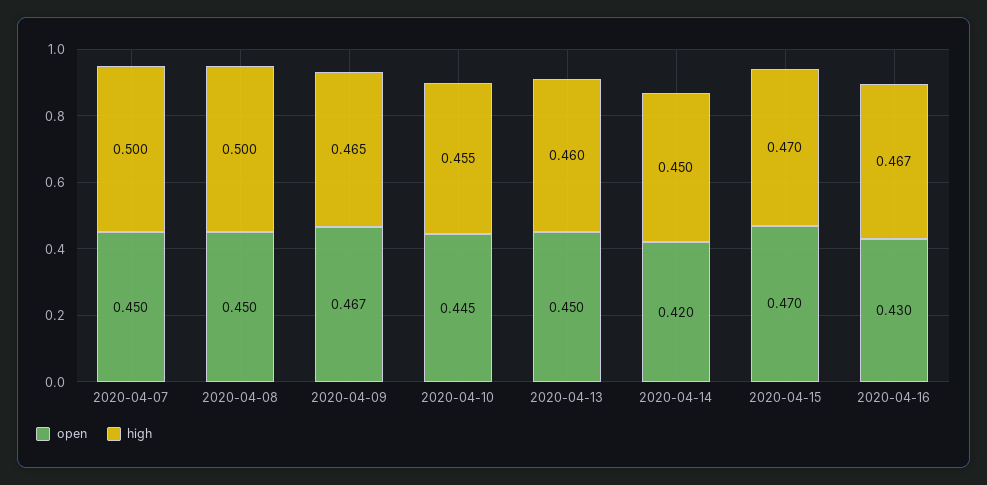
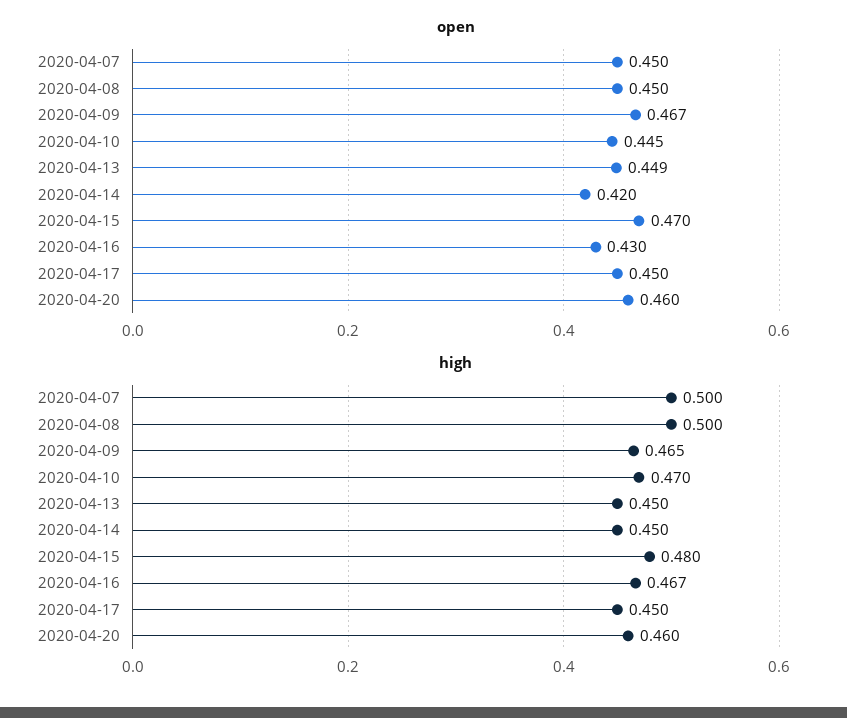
high, 2020-04-10: 0.455 -> 0.47
open, 2020-04-13: 0.45 -> 0.449
high, 2020-04-13: 0.46 -> 0.45
high, 2020-04-15: 0.47 -> 0.48
open, 2020-04-17: none -> 0.45
open, 2020-04-20: none -> 0.46
high, 2020-04-17: none -> 0.45
high, 2020-04-20: none -> 0.46

